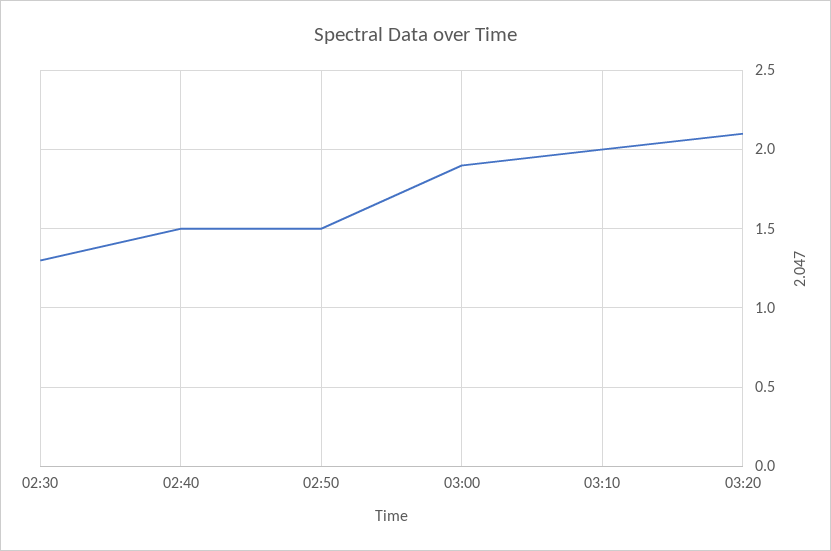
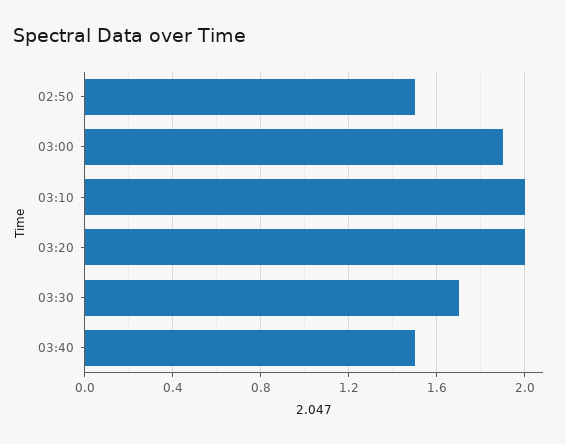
02:30: 1.3 -> none
02:40: 1.5 -> none
03:20: 2.1 -> 2
03:30: none -> 1.7
03:40: none -> 1.5

